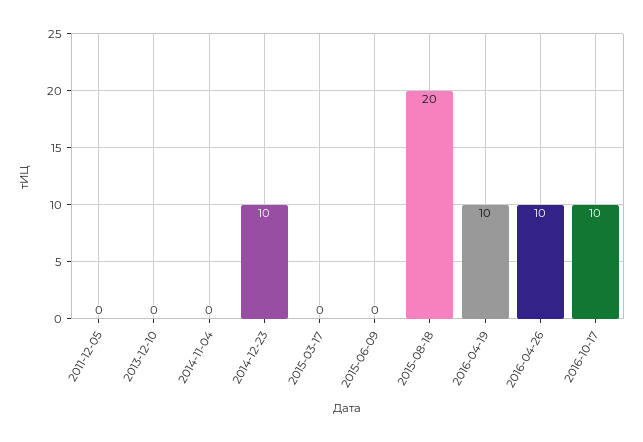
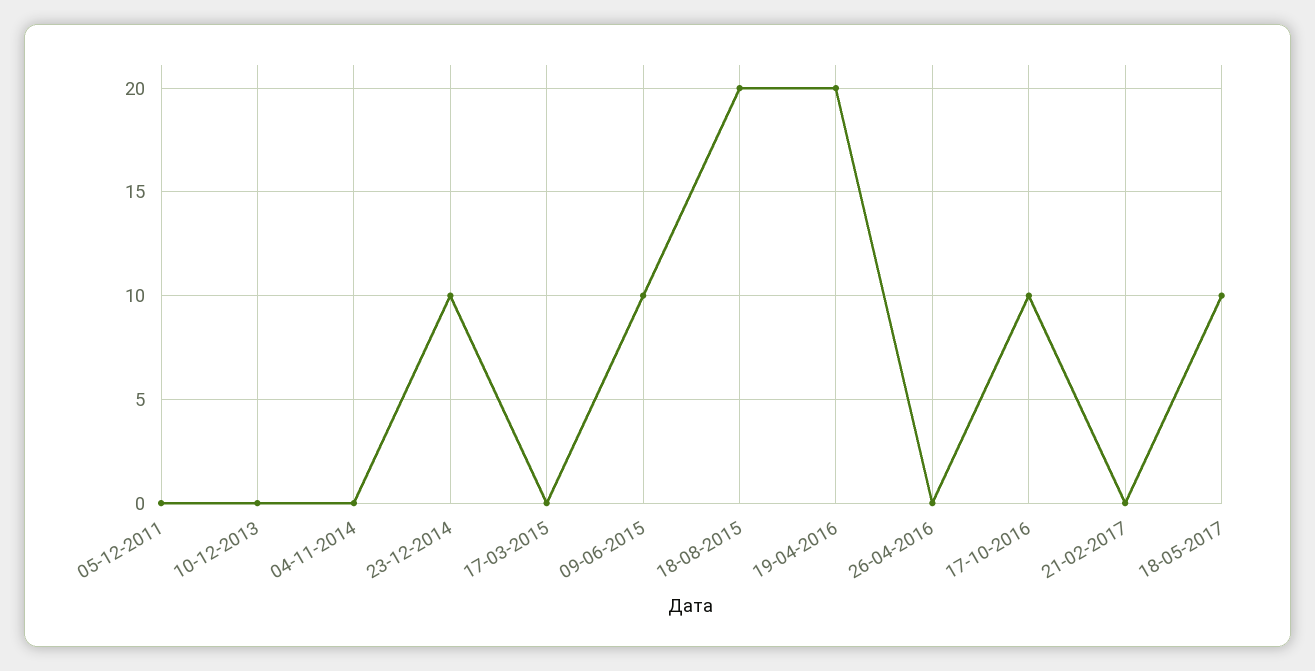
2015-06-09: 0 -> 10
2016-04-19: 10 -> 20
2016-04-26: 10 -> 0
21-02-2017: none -> 0
18-05-2017: none -> 10

